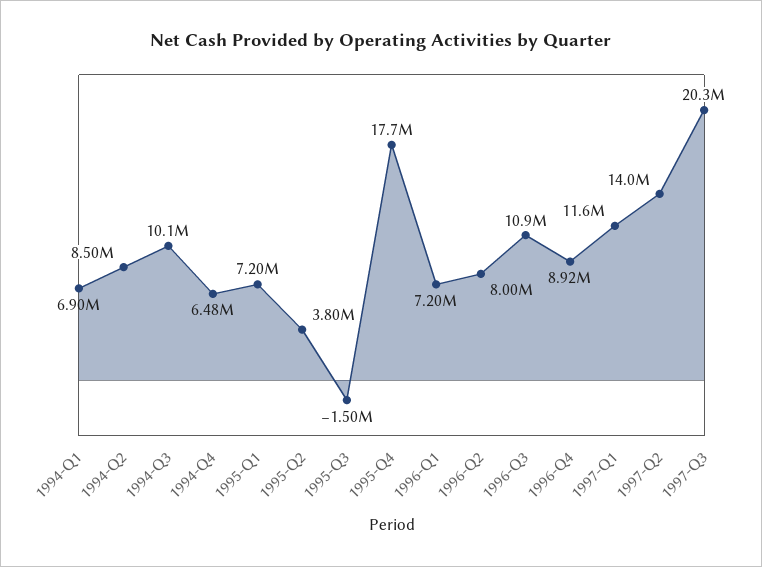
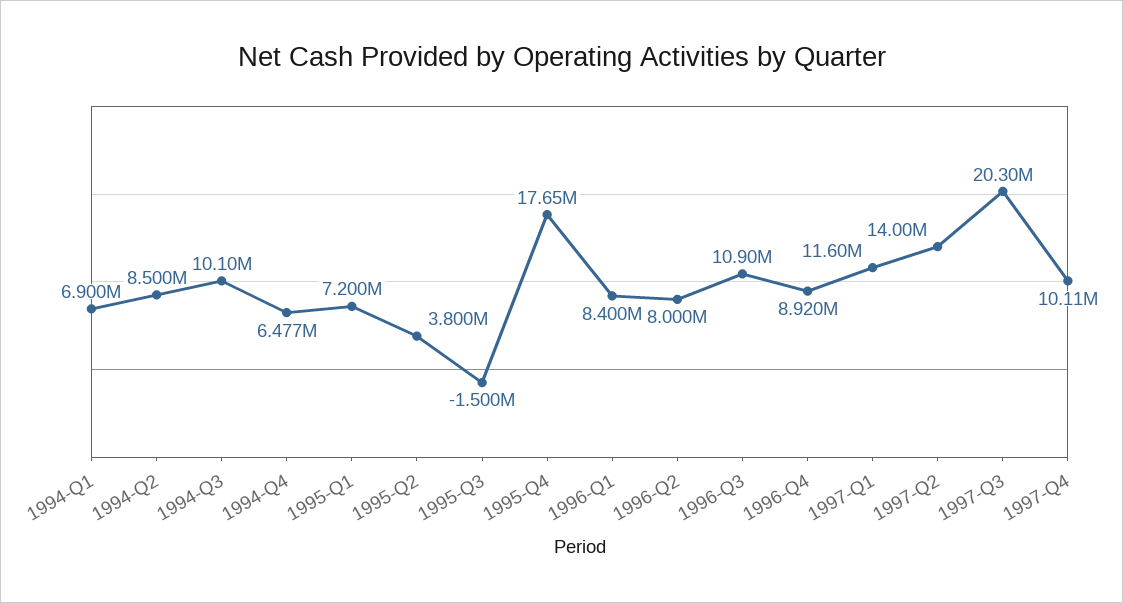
1996-Q1: 7200000 -> 8400000
1997-Q4: none -> 10110000

